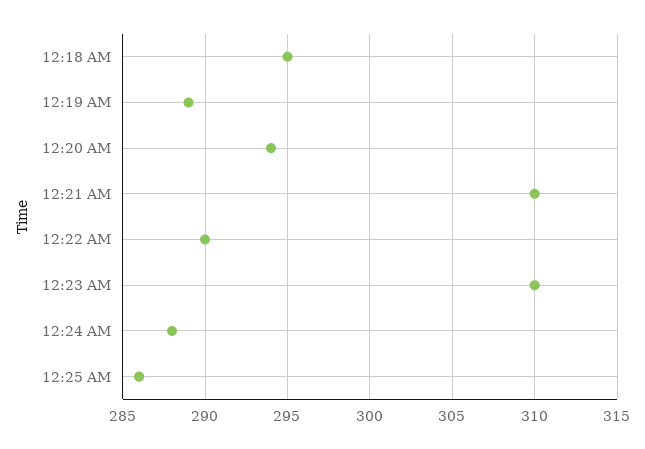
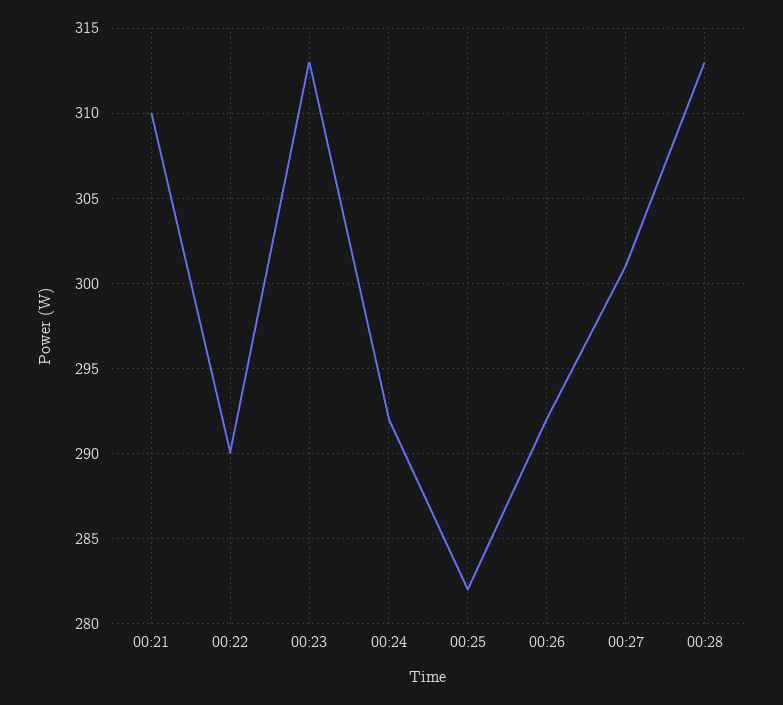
12:18 AM: 295 -> none
12:19 AM: 289 -> none
12:20 AM: 294 -> none
12:23 AM: 310 -> 313
12:24 AM: 288 -> 292
12:25 AM: 286 -> 282
00:26: none -> 292
00:27: none -> 301
00:28: none -> 313

